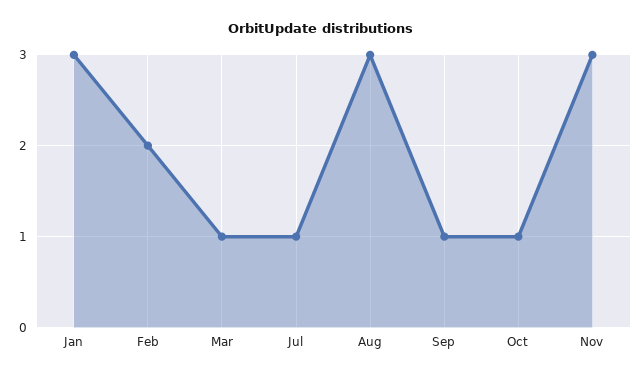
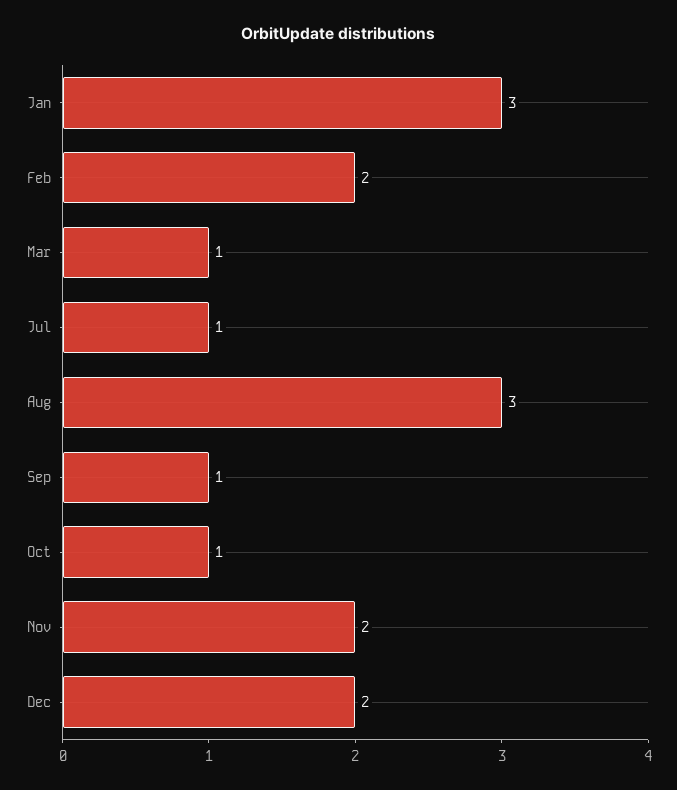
Nov: 3 -> 2
Dec: none -> 2

